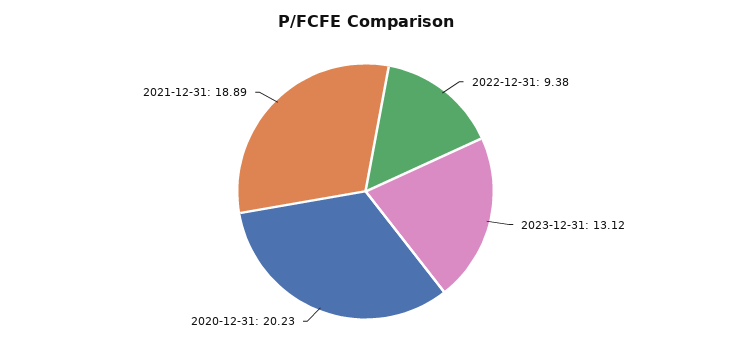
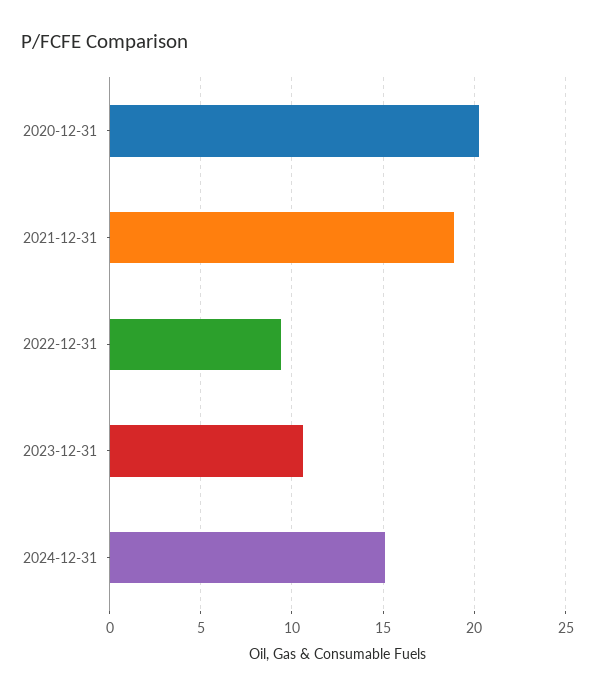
2023-12-31: 13.12 -> 10.5
2024-12-31: none -> 15

